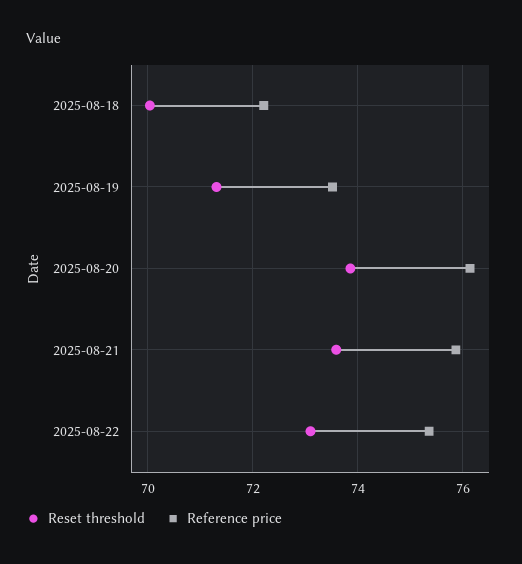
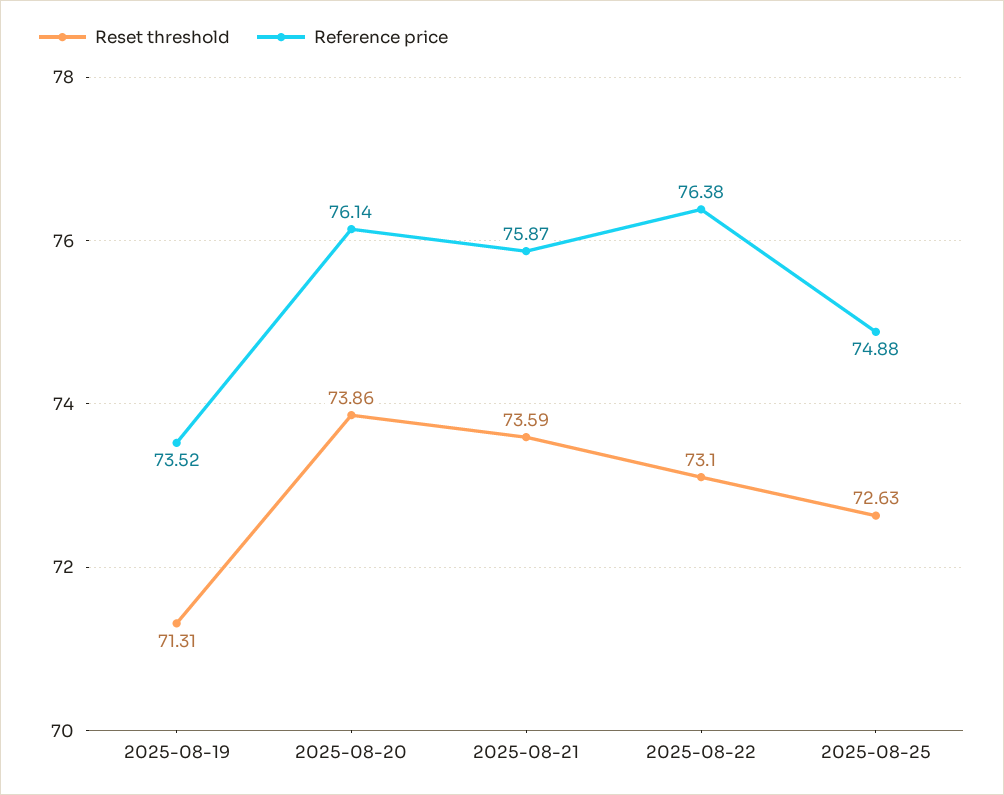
Reset threshold, 2025-08-18: 70 -> none
Reference price, 2025-08-18: 72.2 -> none
Reference price, 2025-08-22: 75.4 -> 76.38
Reset threshold, 2025-08-25: none -> 72.63
Reference price, 2025-08-25: none -> 74.88

